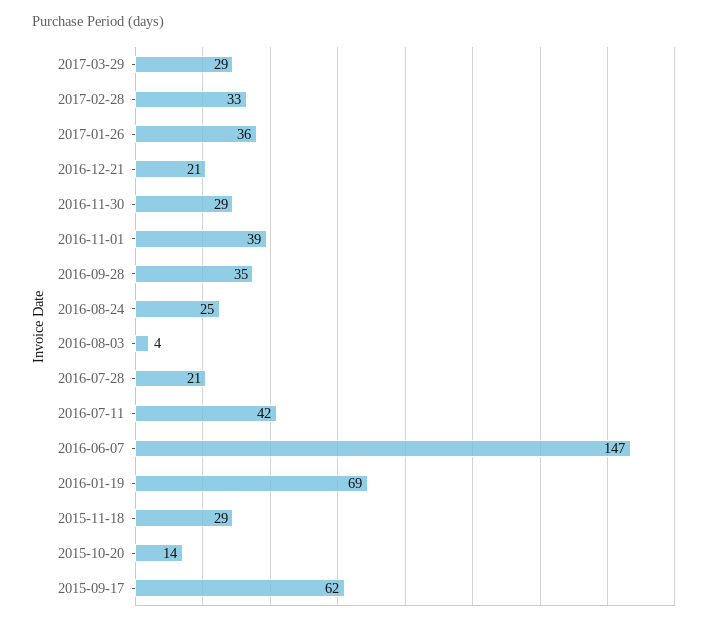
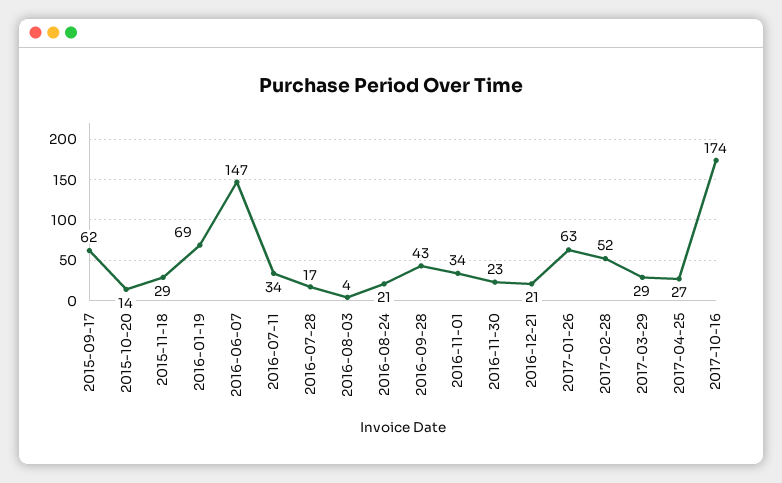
2017-02-28: 33 -> 52
2017-01-26: 36 -> 63
2016-11-30: 29 -> 23
2016-11-01: 39 -> 34
2016-09-28: 35 -> 43
2016-08-24: 25 -> 21
2016-07-28: 21 -> 17
2016-07-11: 42 -> 34
2017-04-25: none -> 27
2017-10-16: none -> 174

